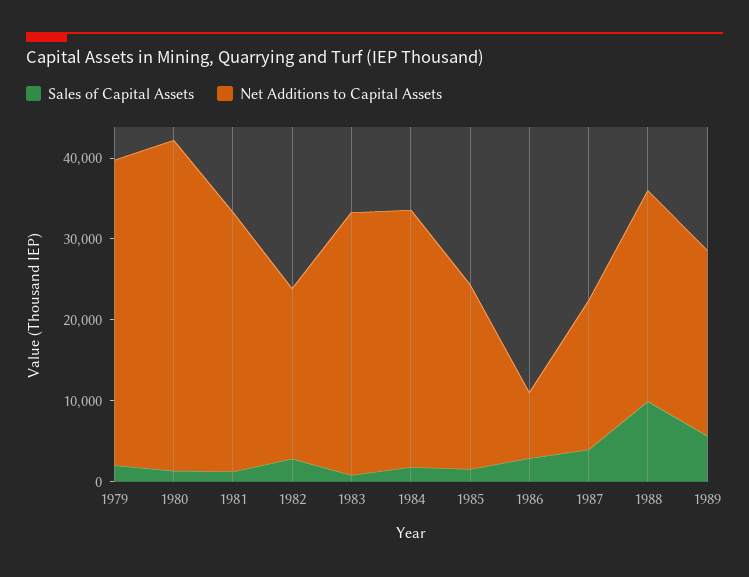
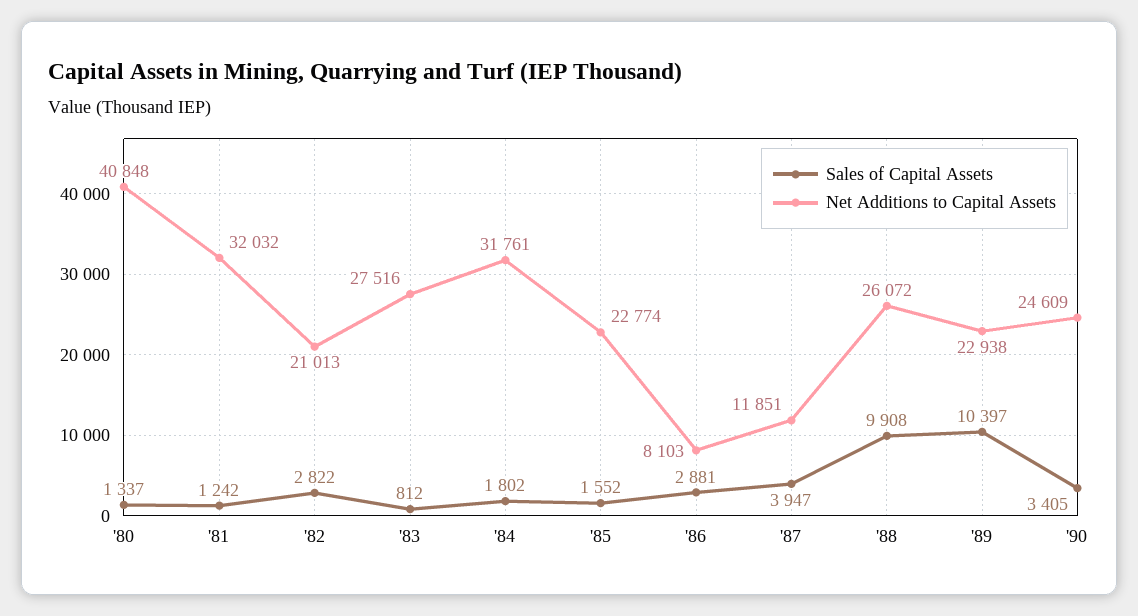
Sales of Capital Assets, 1979: 2000 -> none
Net Additions to Capital Assets, 1979: 38000 -> none
Net Additions to Capital Assets, 1983: 32000 -> 27516
Net Additions to Capital Assets, 1987: 18000 -> 11851
Sales of Capital Assets, 1989: 6000 -> 10397
Sales of Capital Assets, '90: none -> 3405
Net Additions to Capital Assets, '90: none -> 24609

